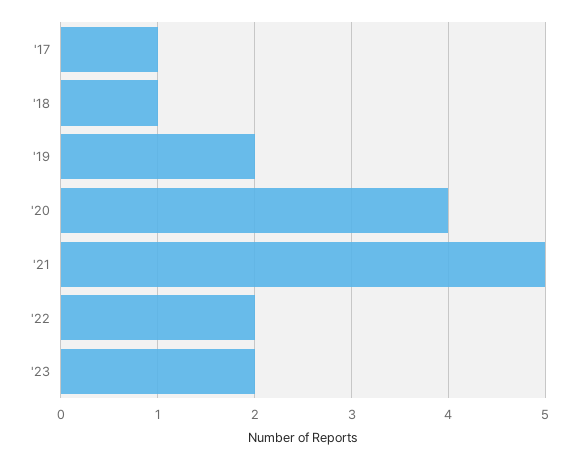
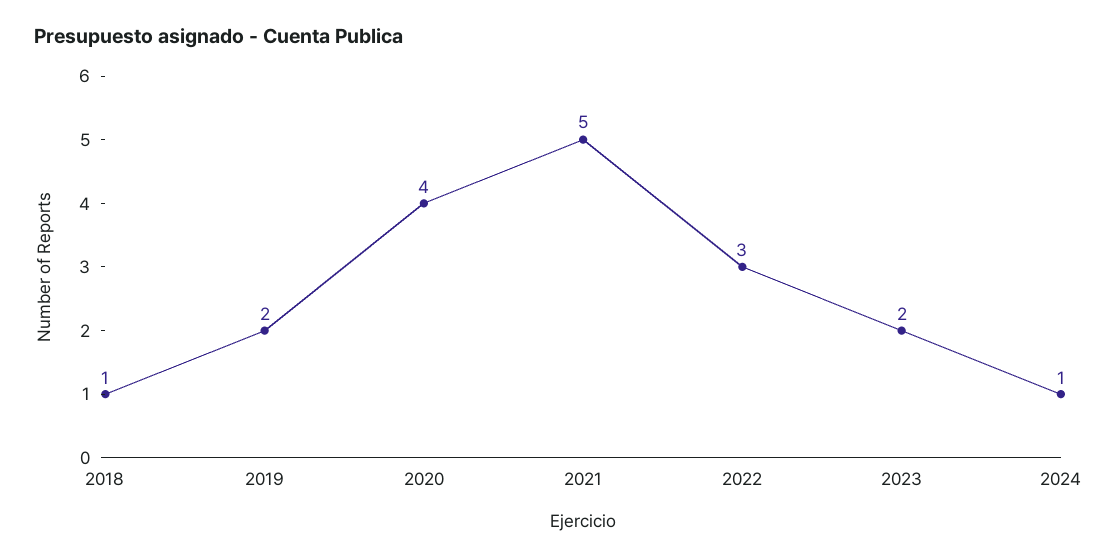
'17: 1 -> none
'22: 2 -> 3
2024: none -> 1

